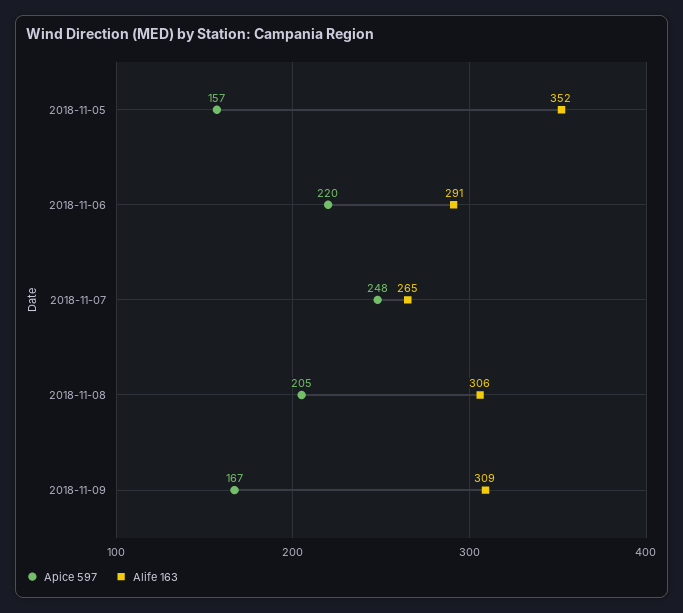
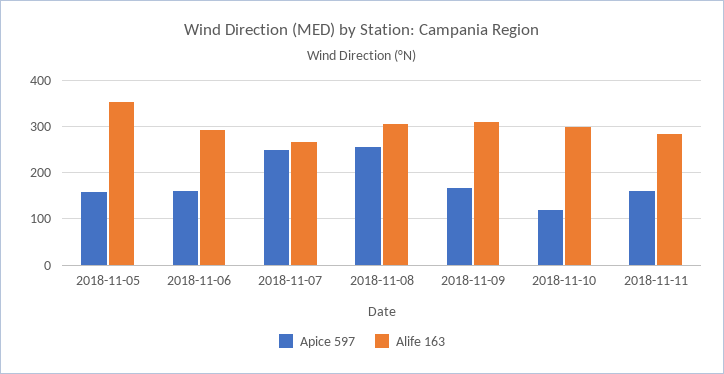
Apice 597, 2018-11-06: 220 -> 160
Apice 597, 2018-11-08: 205 -> 260
Apice 597, 2018-11-10: none -> 120
Alife 163, 2018-11-10: none -> 300
Apice 597, 2018-11-11: none -> 160
Alife 163, 2018-11-11: none -> 280

